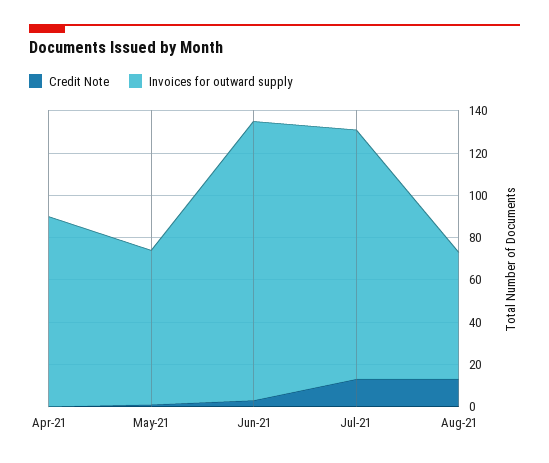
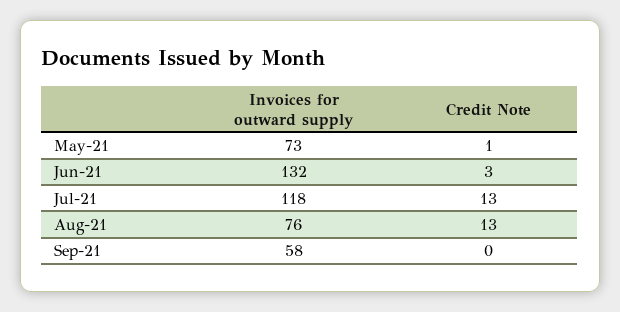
Credit Note, Apr-21: 0 -> none
Invoices for outward supply, Apr-21: 90 -> none
Invoices for outward supply, Aug-21: 60 -> 76
Invoices for outward supply, Sep-21: none -> 58
Credit Note, Sep-21: none -> 0

